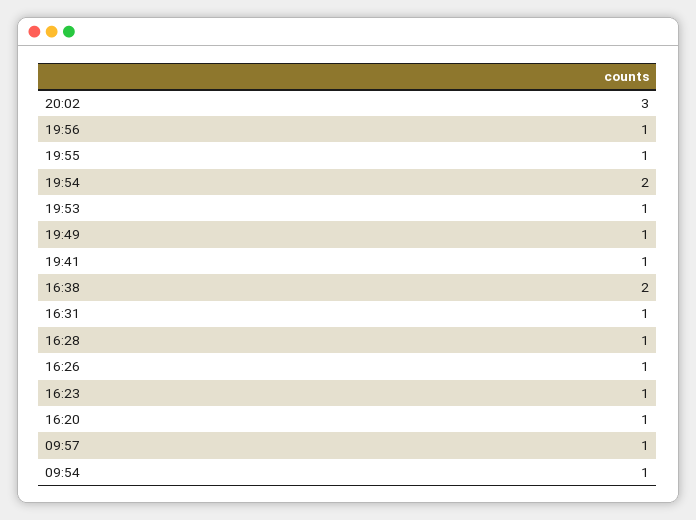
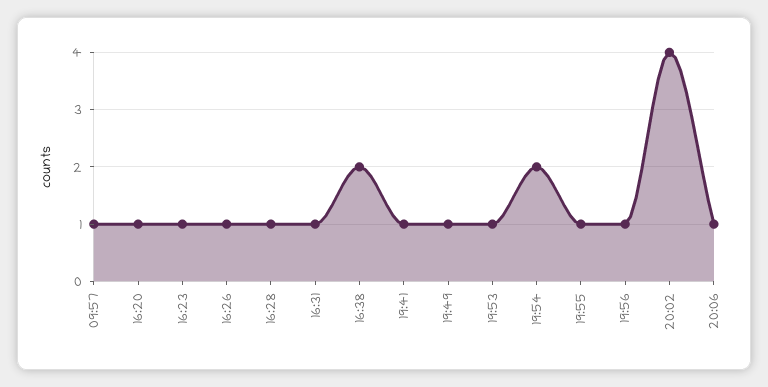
20:02: 3 -> 4
09:54: 1 -> none
20:06: none -> 1

